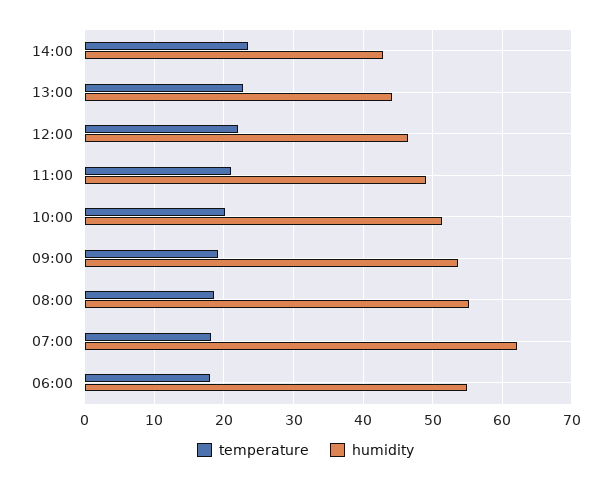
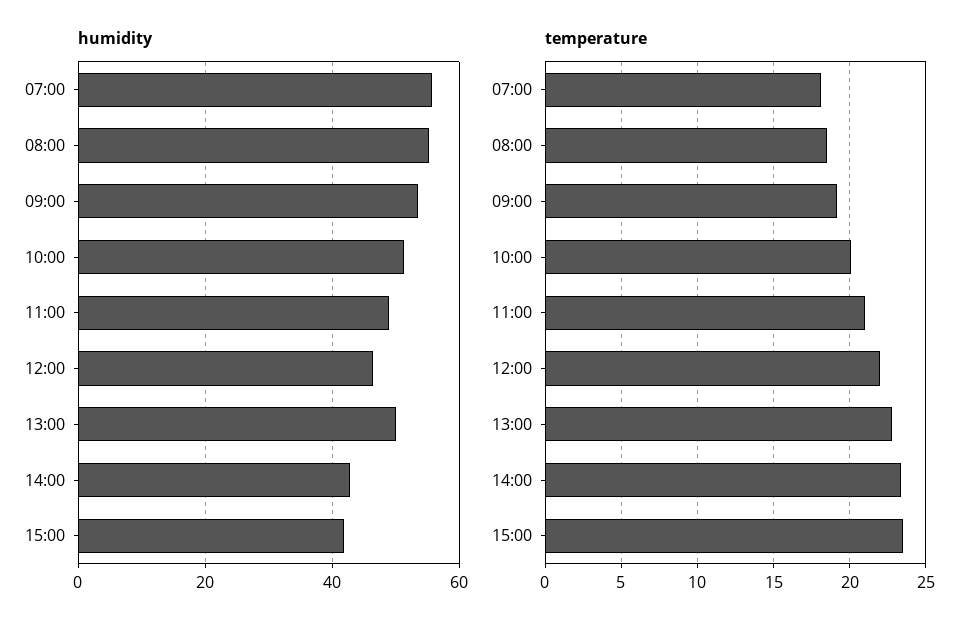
humidity, 13:00: 44 -> 50
humidity, 07:00: 62 -> 56
temperature, 06:00: 18 -> none
humidity, 06:00: 55 -> none
humidity, 15:00: none -> 42
temperature, 15:00: none -> 23.5

